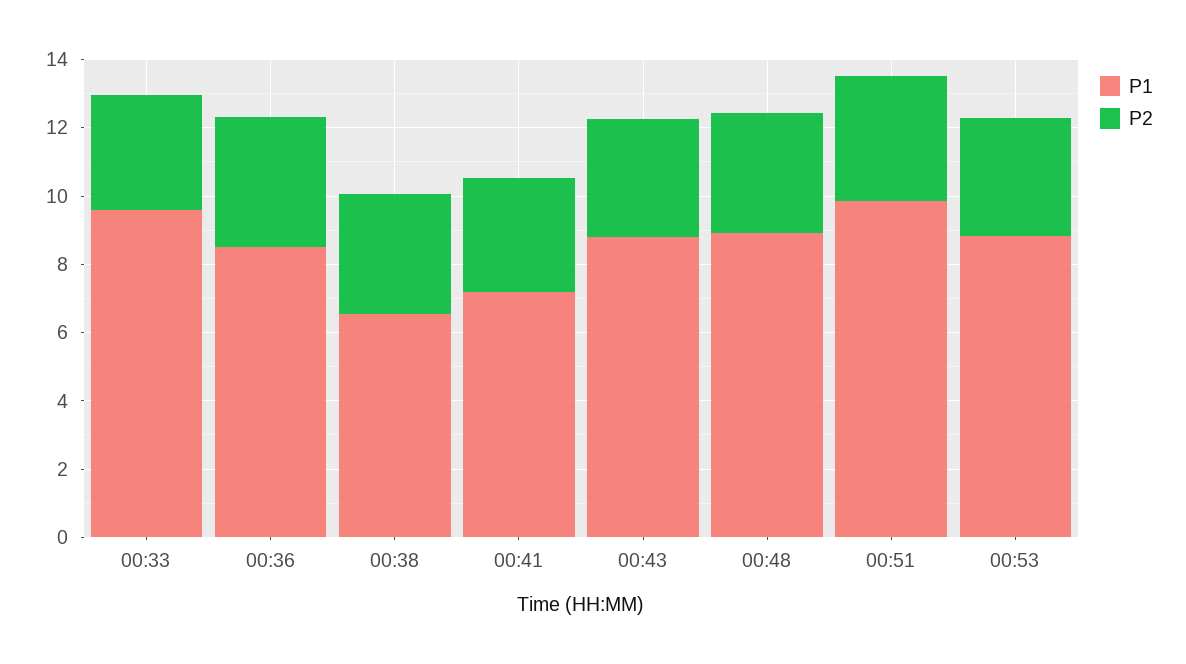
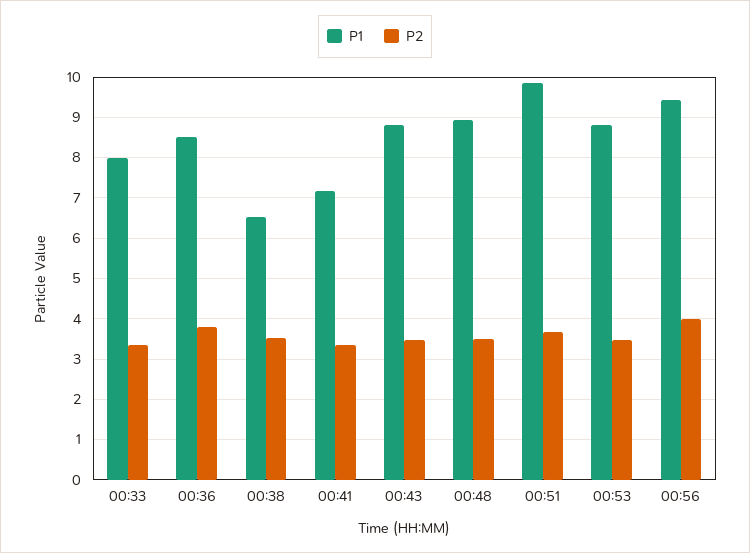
P1, 00:33: 9.5 -> 8
P1, 00:56: none -> 9.4
P2, 00:56: none -> 4

